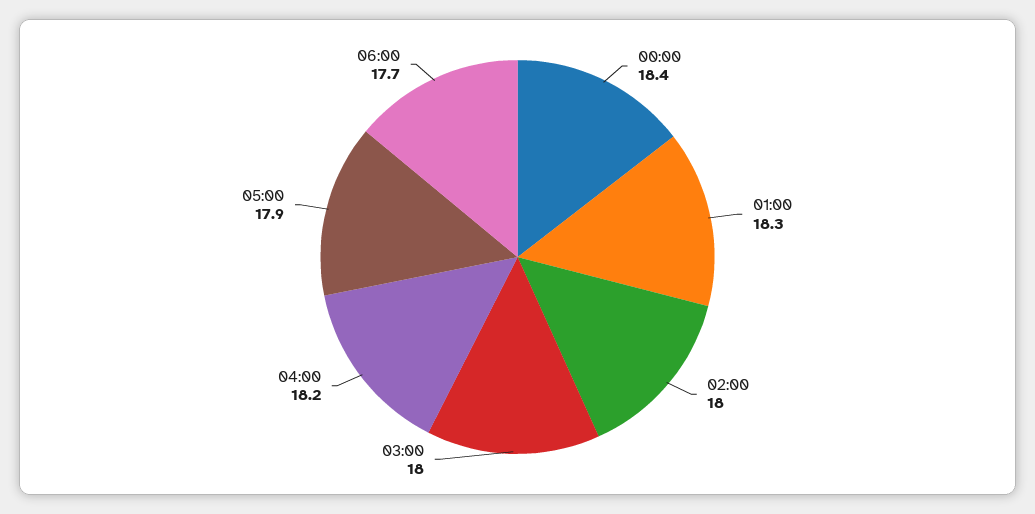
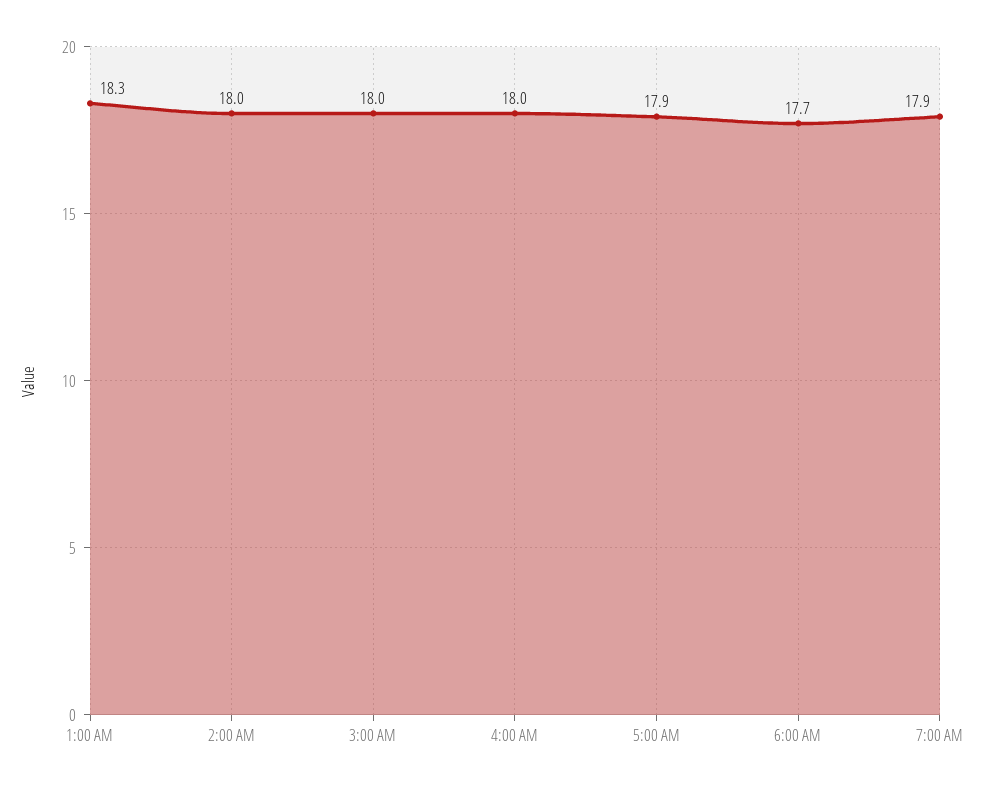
00:00: 18.4 -> none
04:00: 18.2 -> 18
7:00 AM: none -> 17.9

